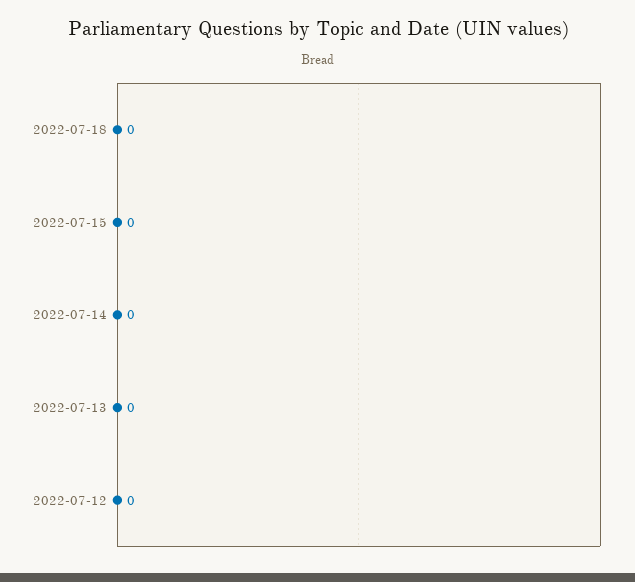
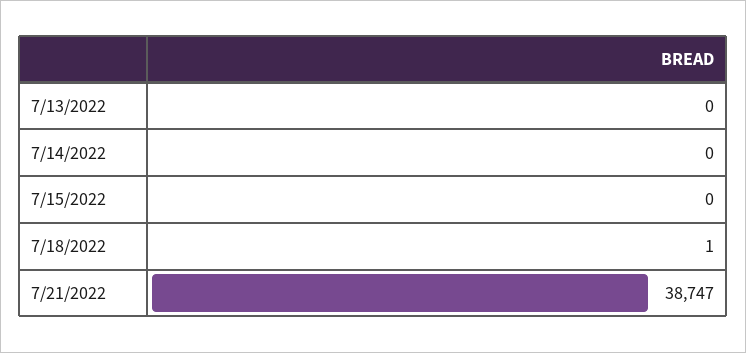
2022-07-18: 0 -> 1
2022-07-12: 0 -> none
7/21/2022: none -> 38747

